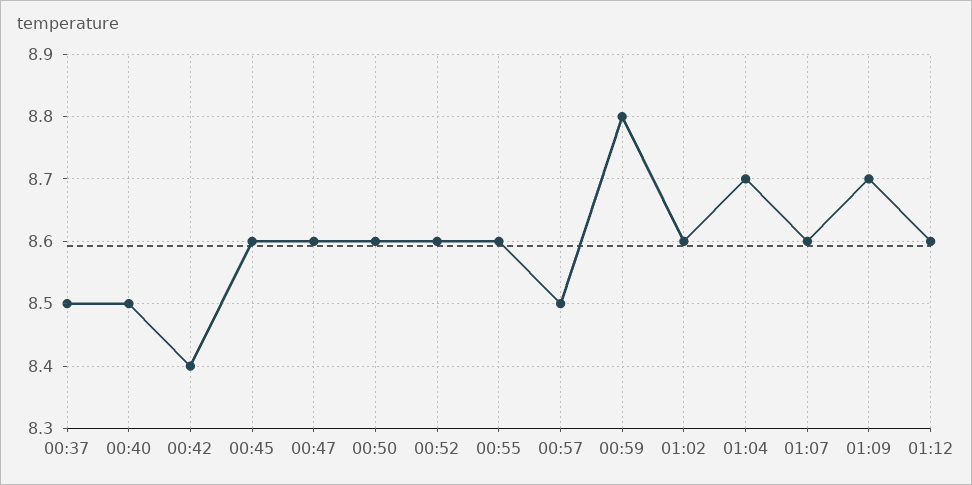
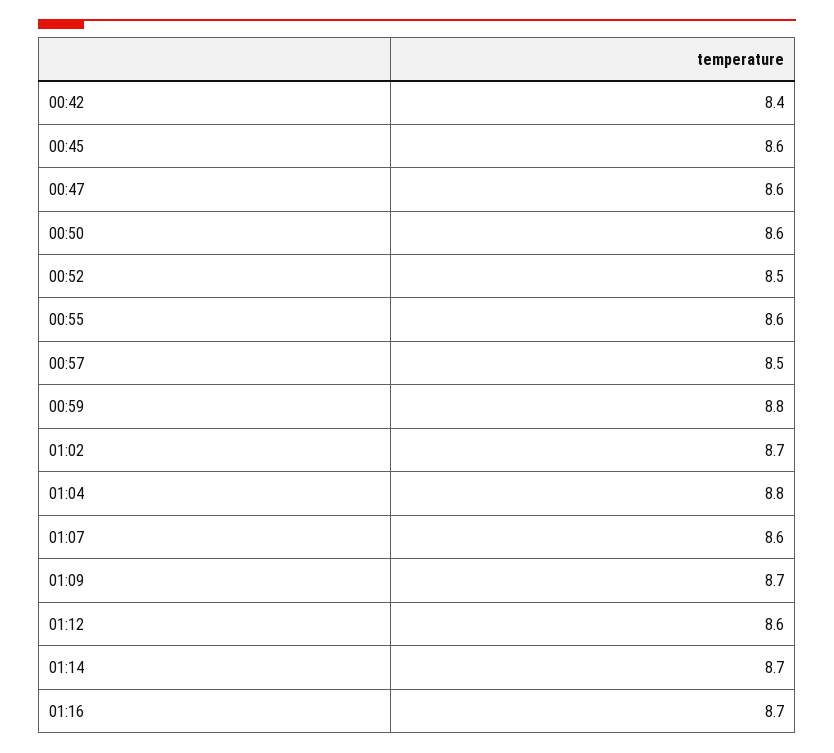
00:37: 8.5 -> none
00:40: 8.5 -> none
00:52: 8.6 -> 8.5
01:02: 8.6 -> 8.7
01:04: 8.7 -> 8.8
01:14: none -> 8.7
01:16: none -> 8.7

